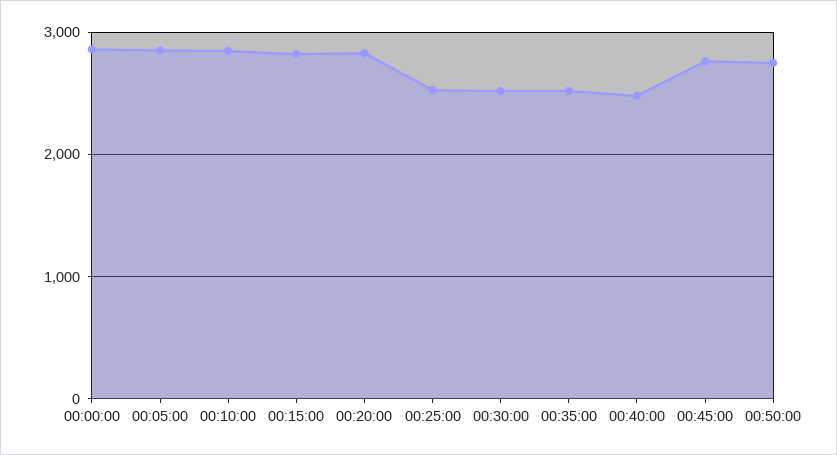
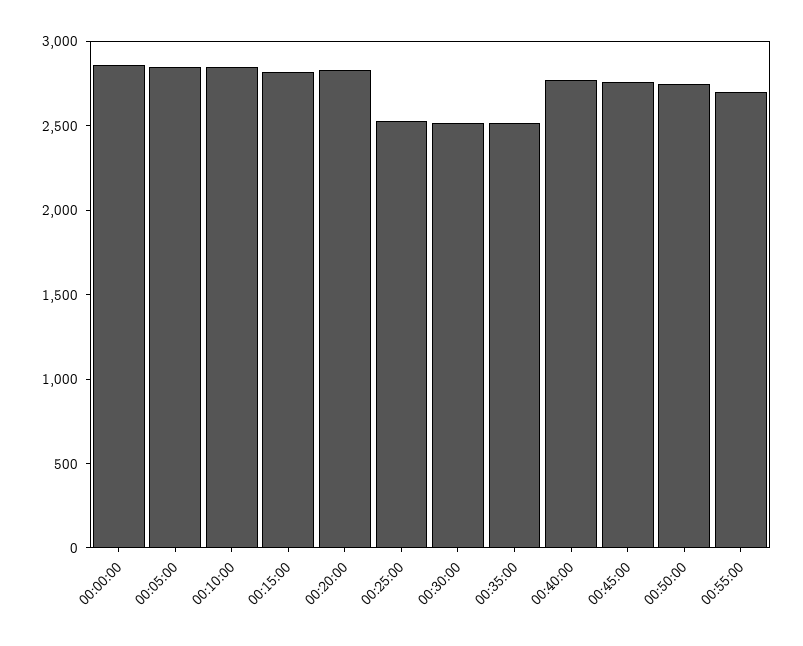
00:40:00: 2500 -> 2800
00:55:00: none -> 2700

